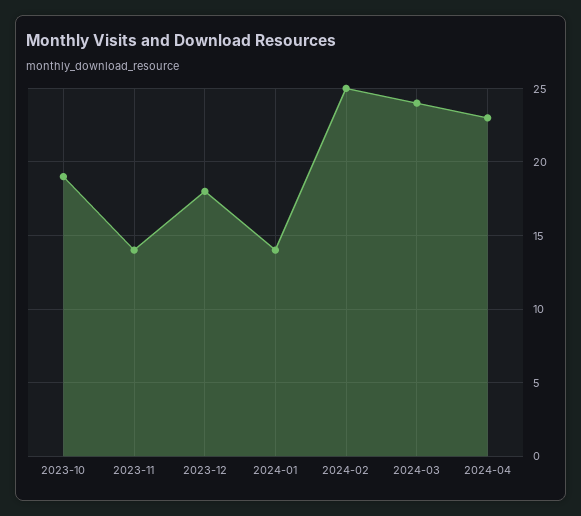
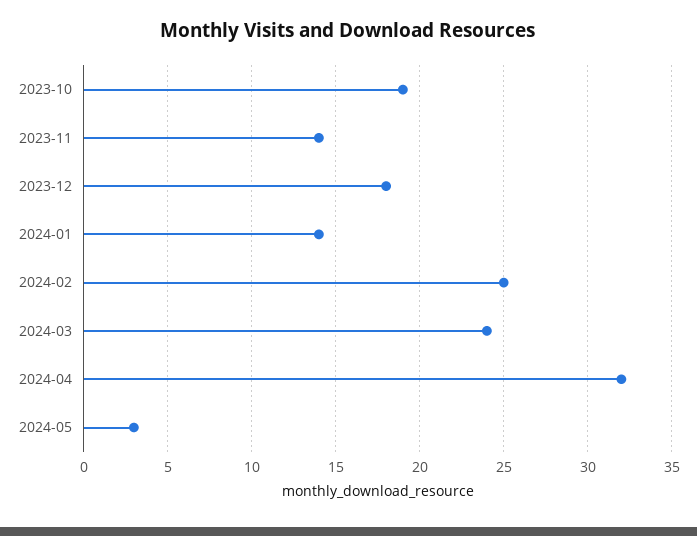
2024-04: 23 -> 32
2024-05: none -> 3

